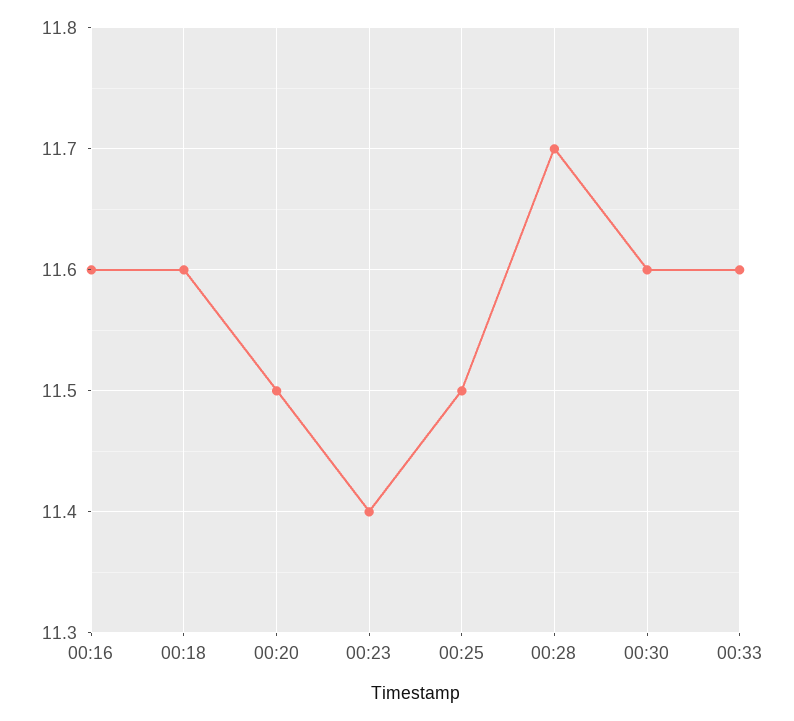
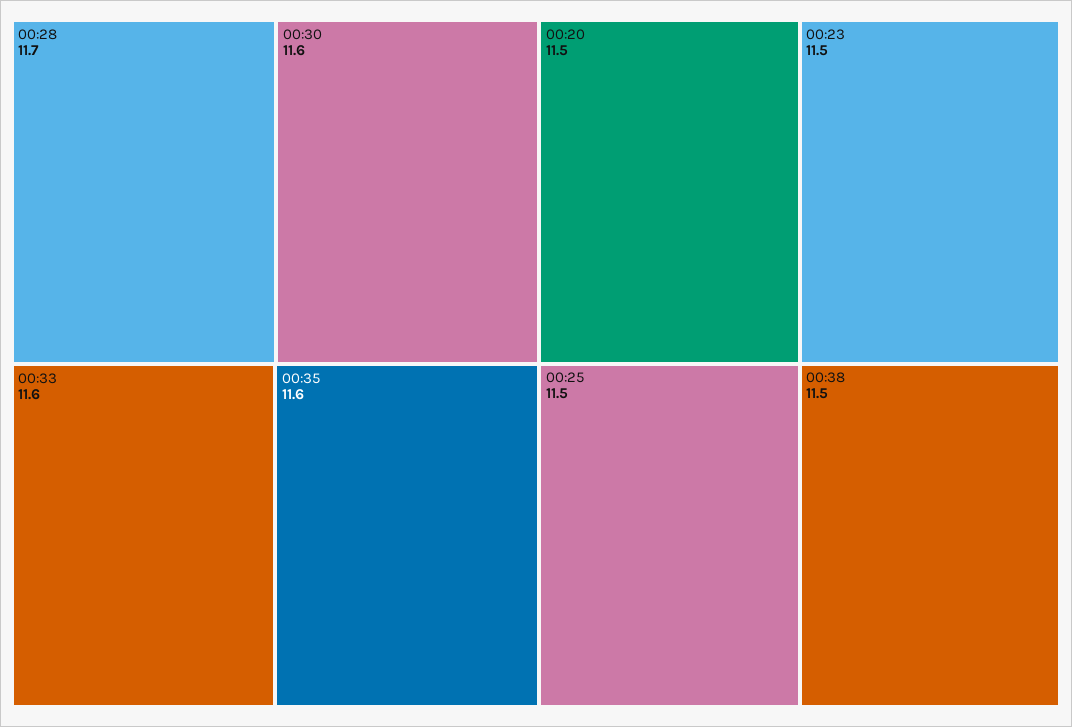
00:16: 11.6 -> none
00:18: 11.6 -> none
00:23: 11.4 -> 11.5
00:35: none -> 11.6
00:38: none -> 11.5

